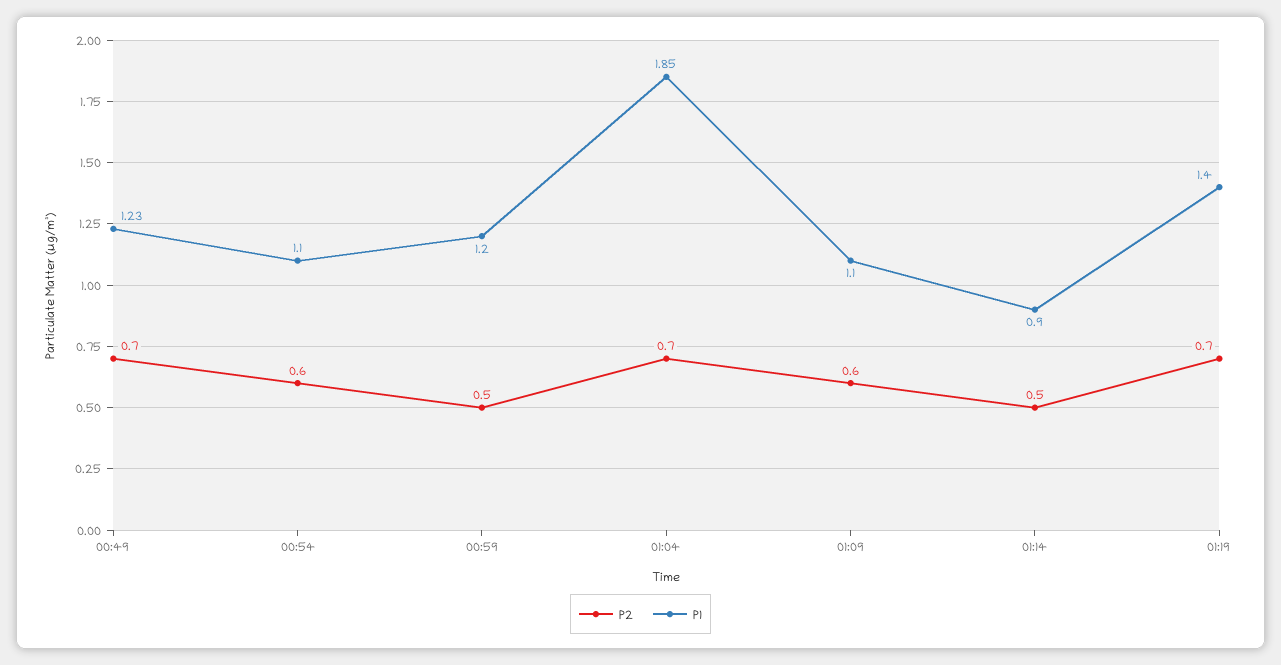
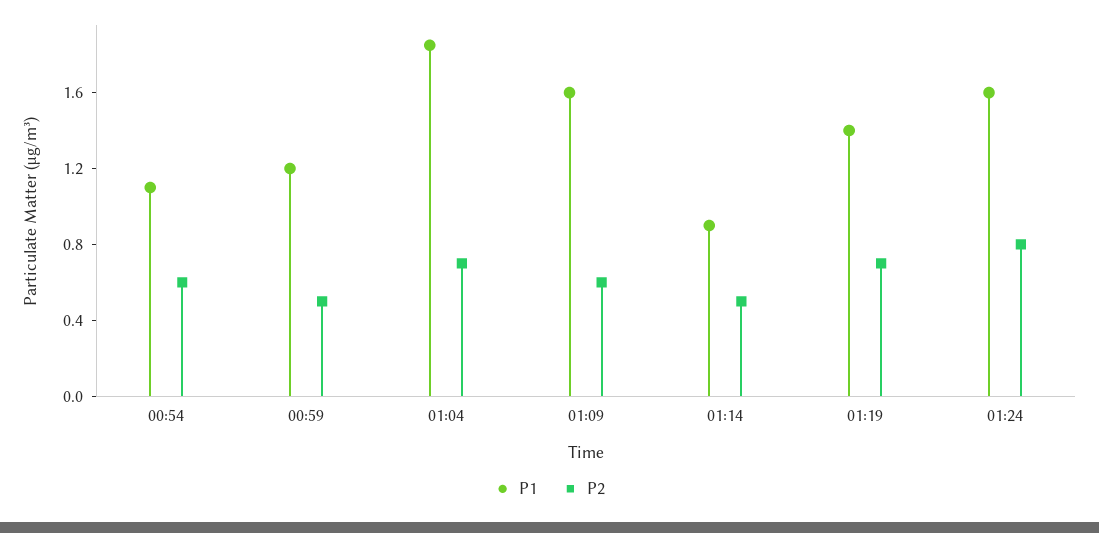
P2, 00:49: 0.7 -> none
P1, 00:49: 1.23 -> none
P1, 01:09: 1.1 -> 1.6
P1, 01:24: none -> 1.6
P2, 01:24: none -> 0.8

